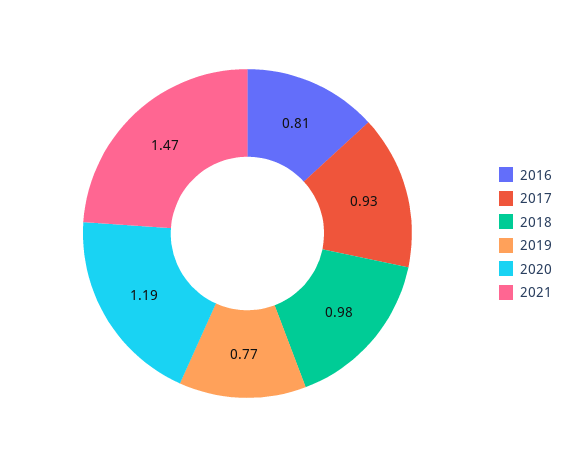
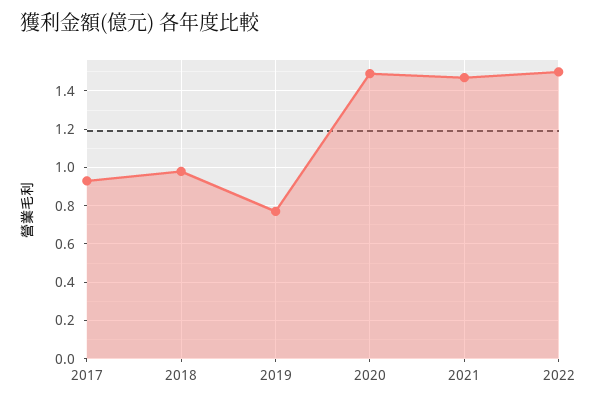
2016: 0.81 -> none
2020: 1.19 -> 1.5
2022: none -> 1.5

